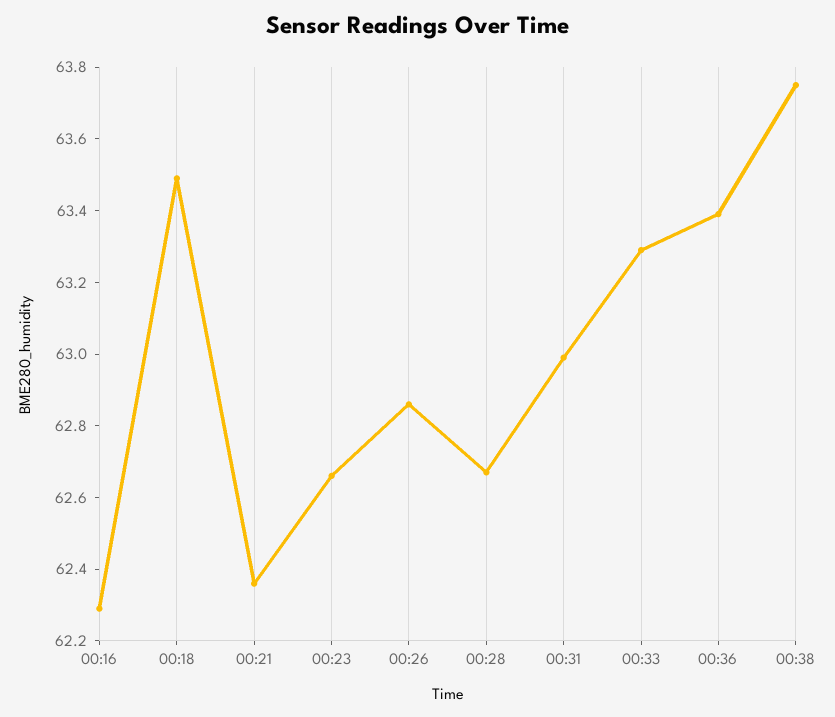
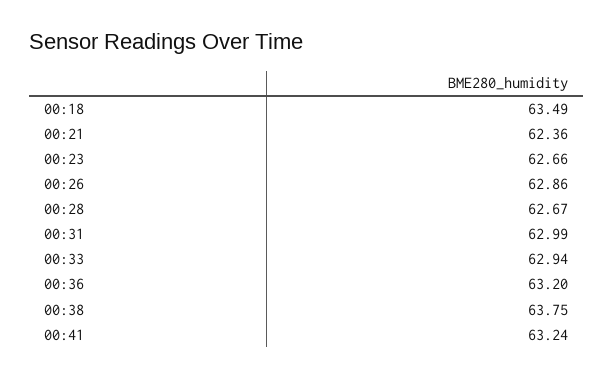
00:16: 62.3 -> none
00:33: 63.3 -> 62.94
00:36: 63.4 -> 63.2
00:41: none -> 63.24

